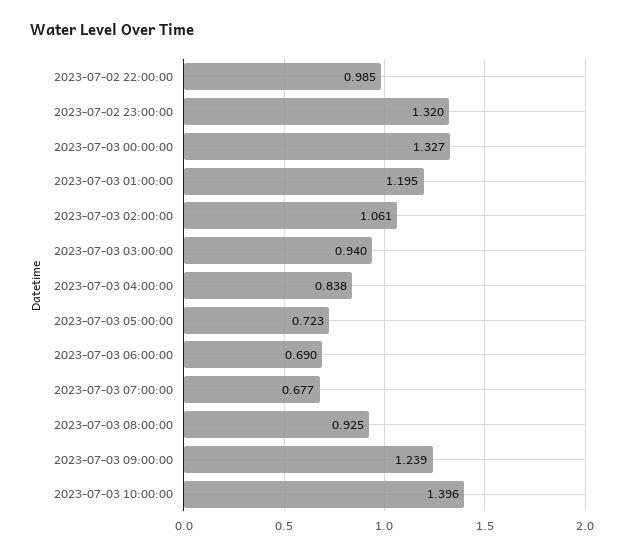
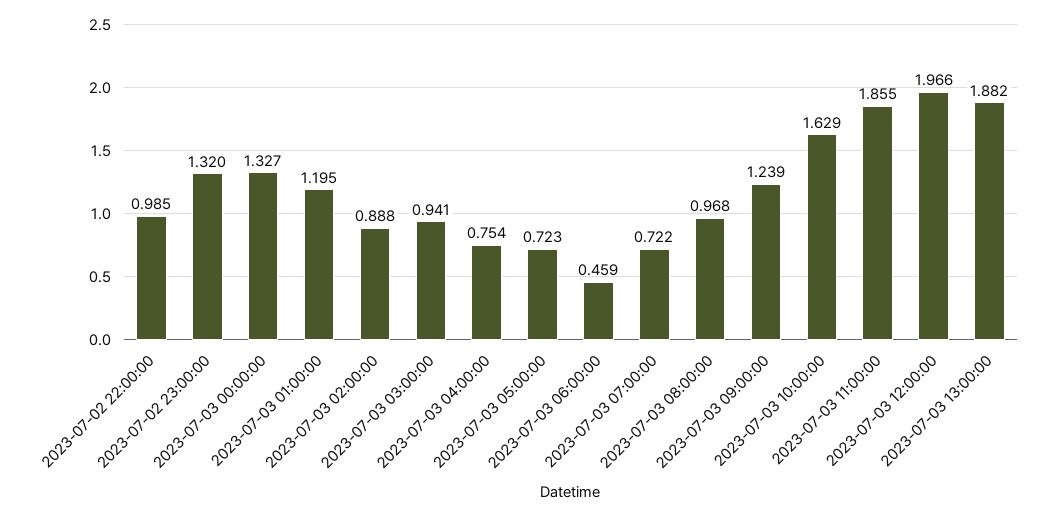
2023-07-03 02:00:00: 1.061 -> 0.888
2023-07-03 03:00:00: 0.94 -> 0.941
2023-07-03 04:00:00: 0.838 -> 0.754
2023-07-03 06:00:00: 0.69 -> 0.459
2023-07-03 07:00:00: 0.677 -> 0.722
2023-07-03 08:00:00: 0.925 -> 0.968
2023-07-03 10:00:00: 1.396 -> 1.629
2023-07-03 11:00:00: none -> 1.855
2023-07-03 12:00:00: none -> 1.966
2023-07-03 13:00:00: none -> 1.882

